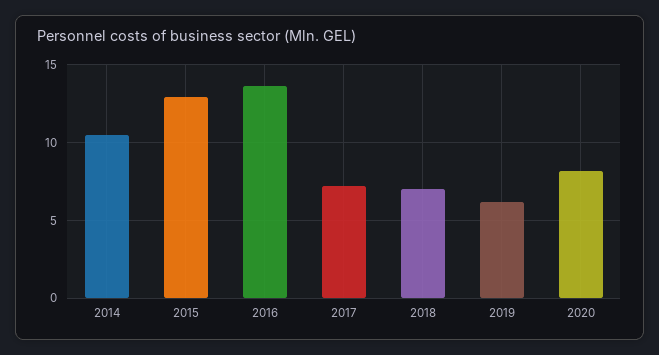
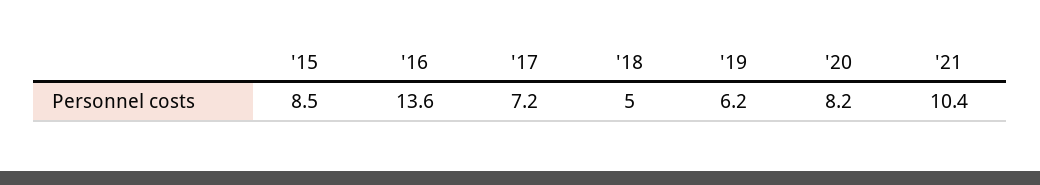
2014: 10.5 -> none
2015: 13 -> 8.5
2018: 7 -> 5
'21: none -> 10.4

